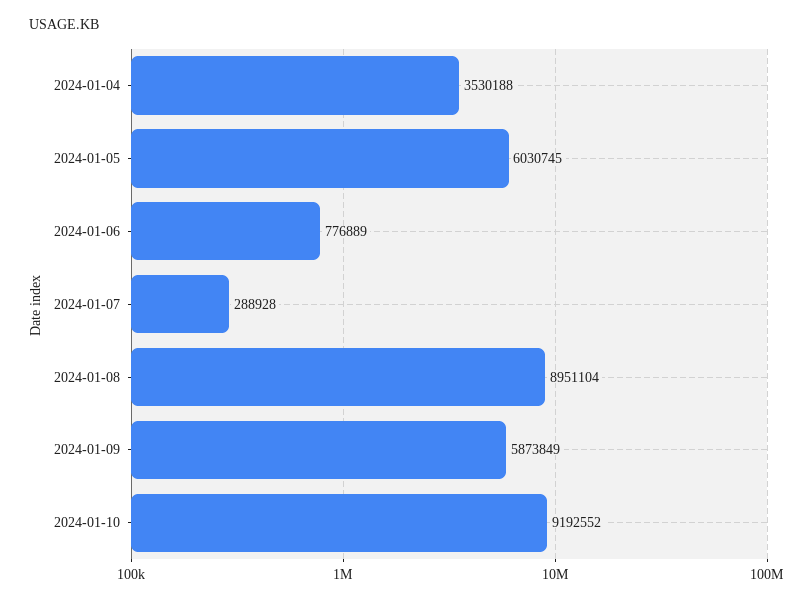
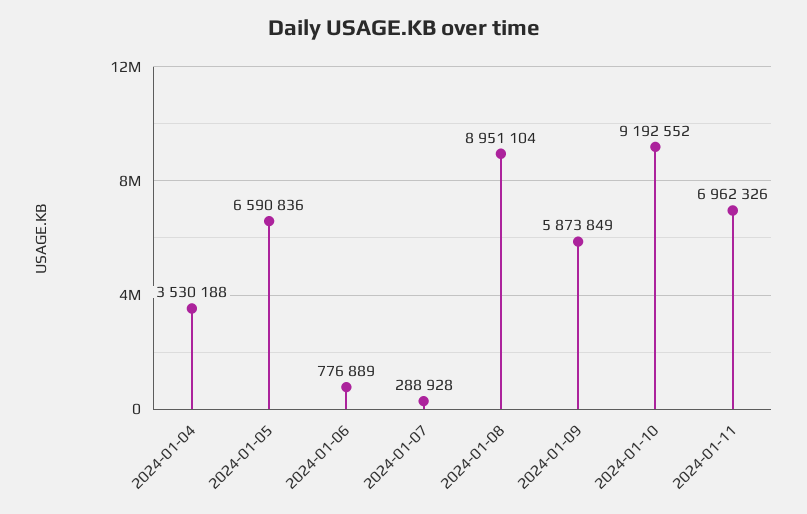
2024-01-05: 6030745 -> 6590836
2024-01-11: none -> 6962326

